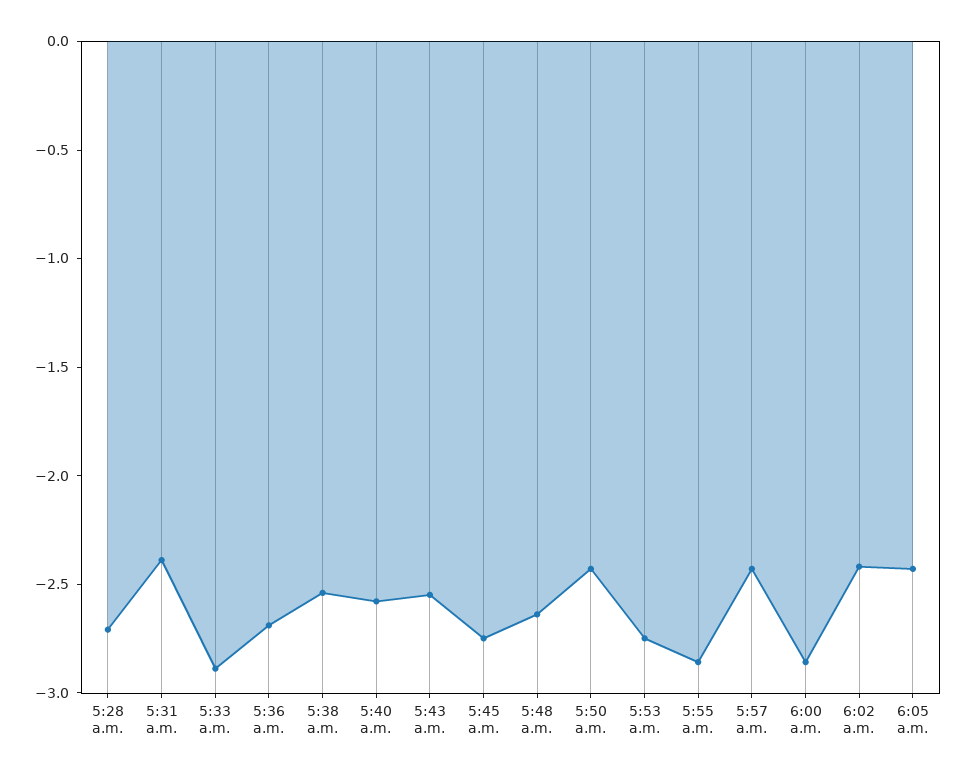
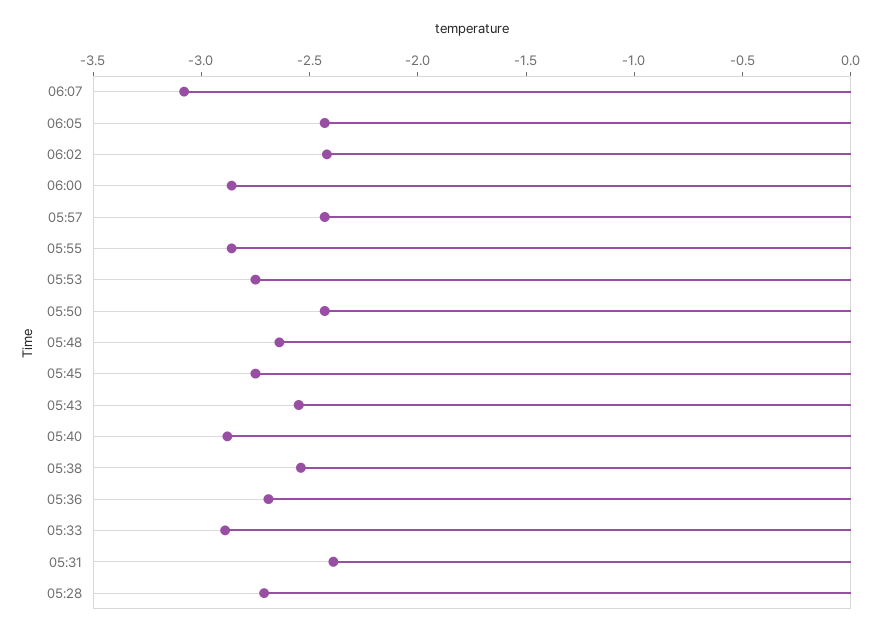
5:40 a.m.: -2.6 -> -2.9
06:07: none -> -3.1

